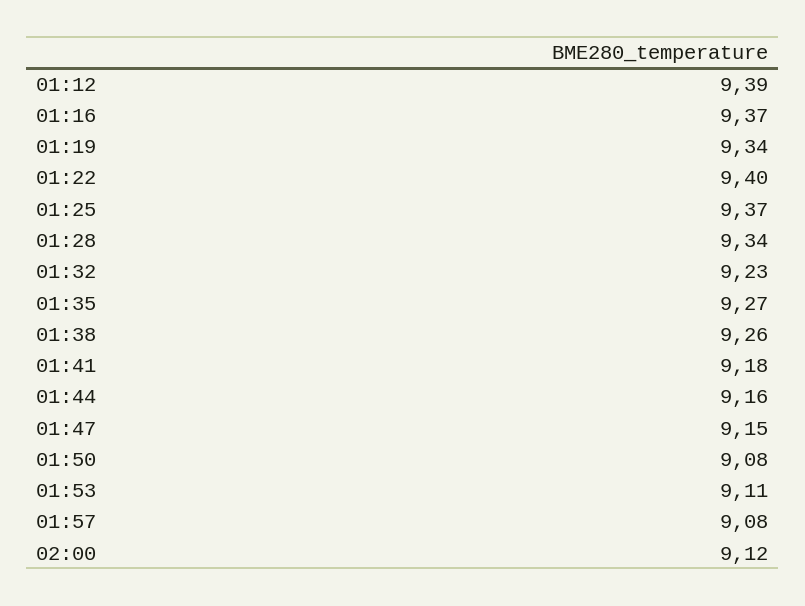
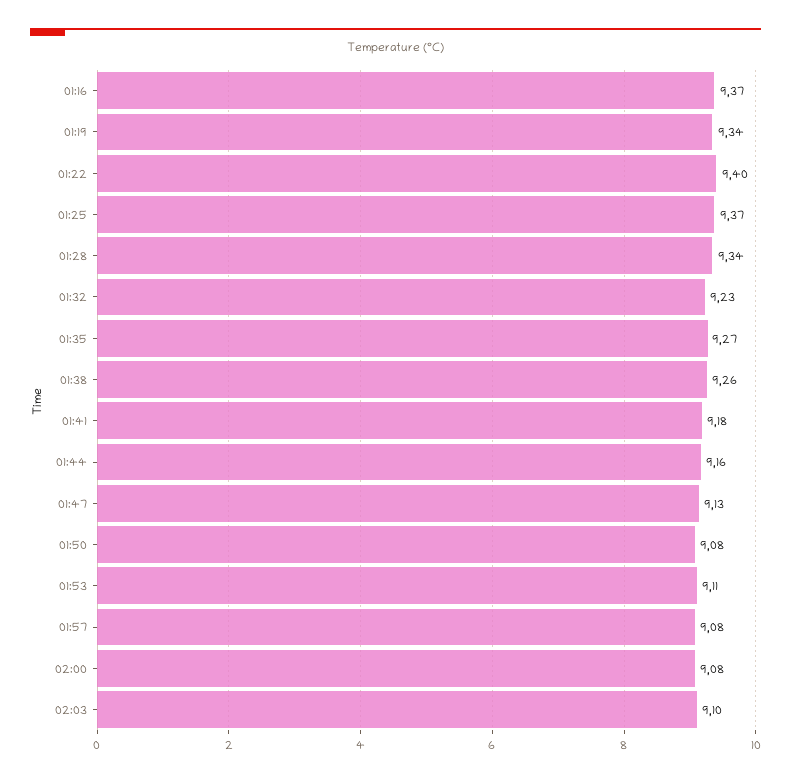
01:12: 9.39 -> none
01:47: 9.15 -> 9.13
02:00: 9.12 -> 9.08
02:03: none -> 9.1

